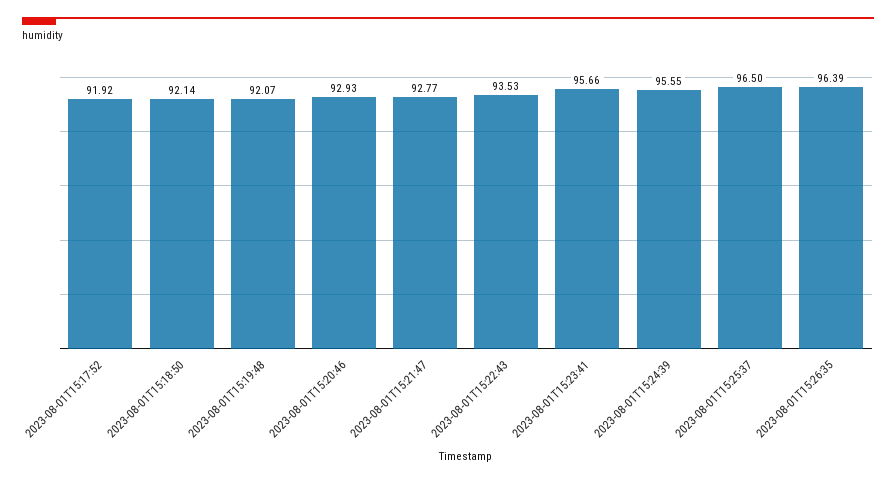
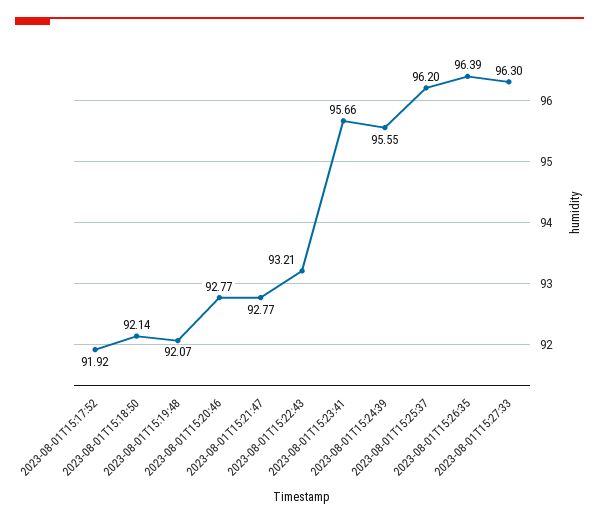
2023-08-01T15:20:46: 92.93 -> 92.77
2023-08-01T15:22:43: 93.53 -> 93.21
2023-08-01T15:25:37: 96.5 -> 96.2
2023-08-01T15:27:33: none -> 96.3

